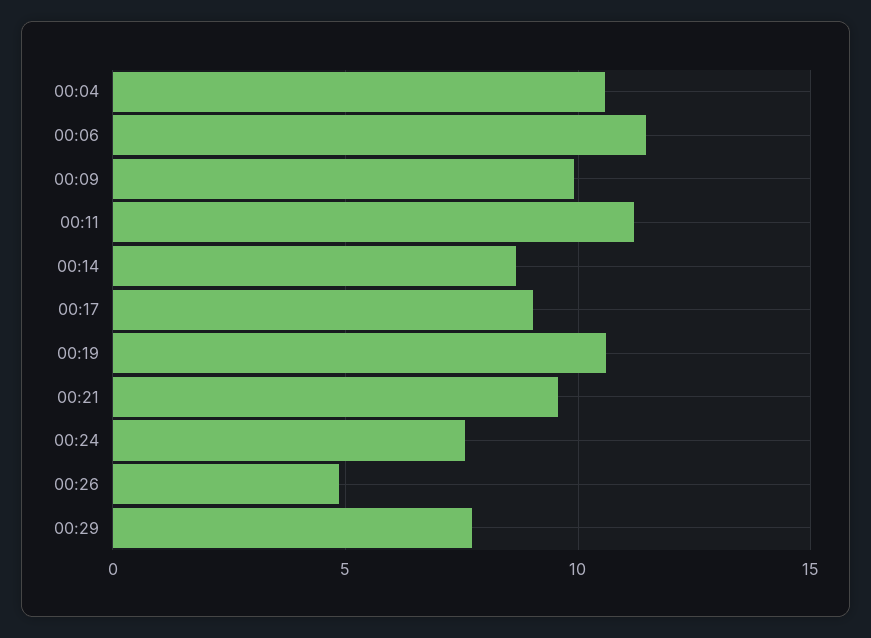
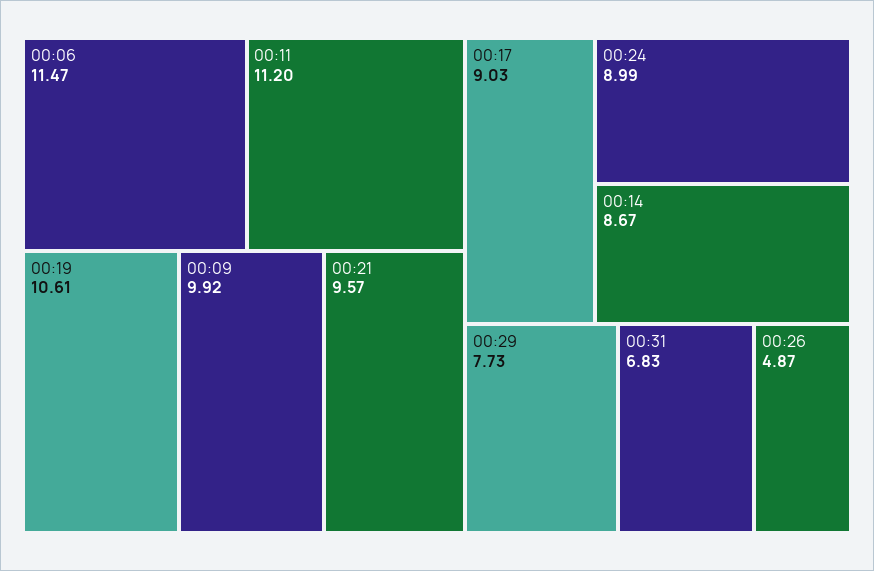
00:04: 10.5 -> none
00:24: 7.5 -> 8.99
00:31: none -> 6.83

